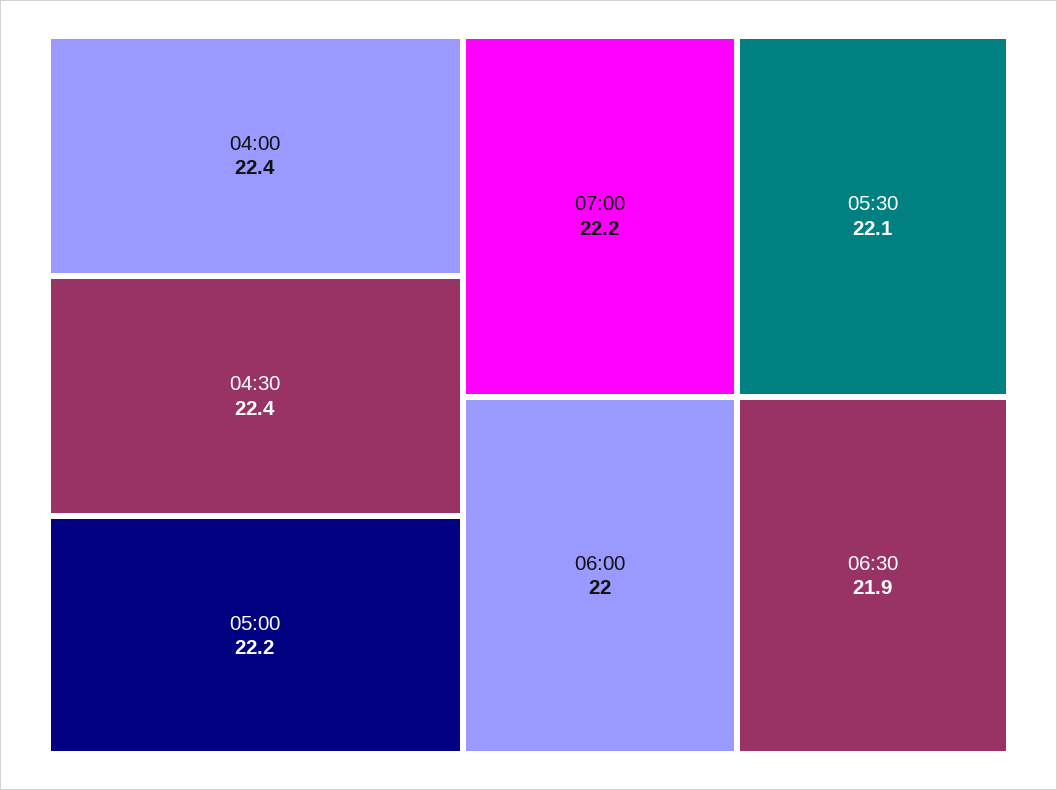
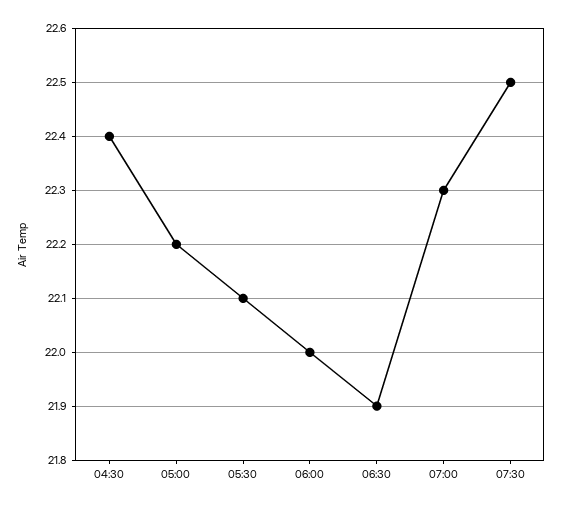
04:00: 22.4 -> none
07:00: 22.2 -> 22.3
07:30: none -> 22.5

